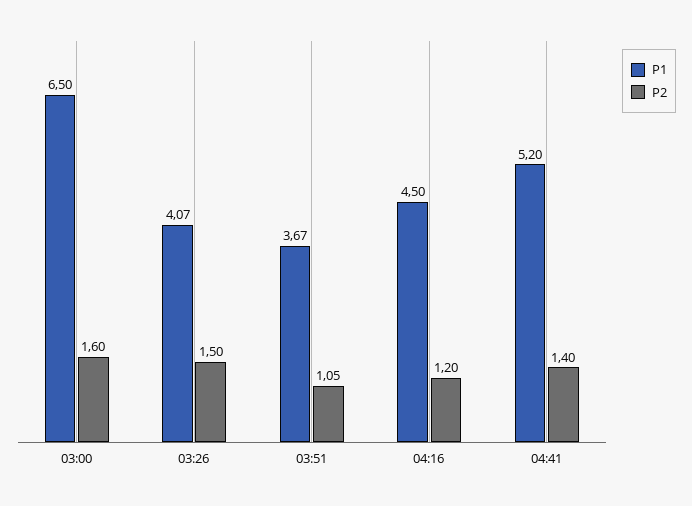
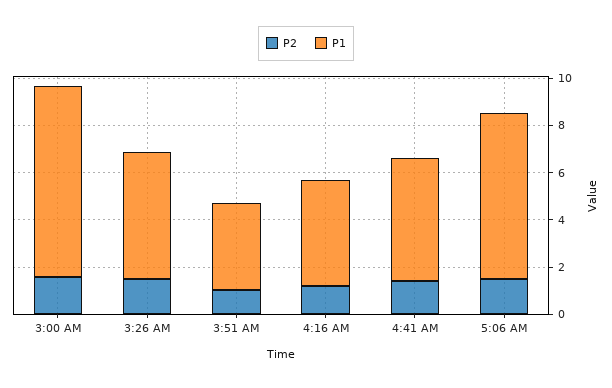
P1, 03:00: 6.5 -> 8
P1, 03:26: 4.07 -> 5.5
P2, 5:06 AM: none -> 1.5
P1, 5:06 AM: none -> 7

